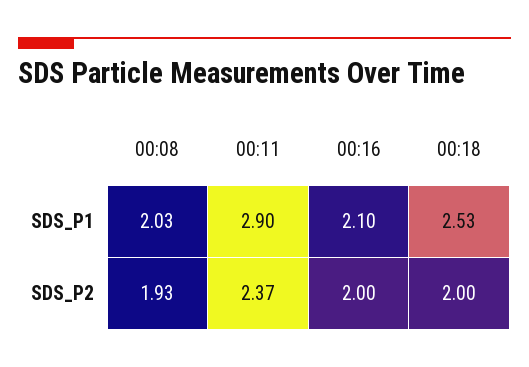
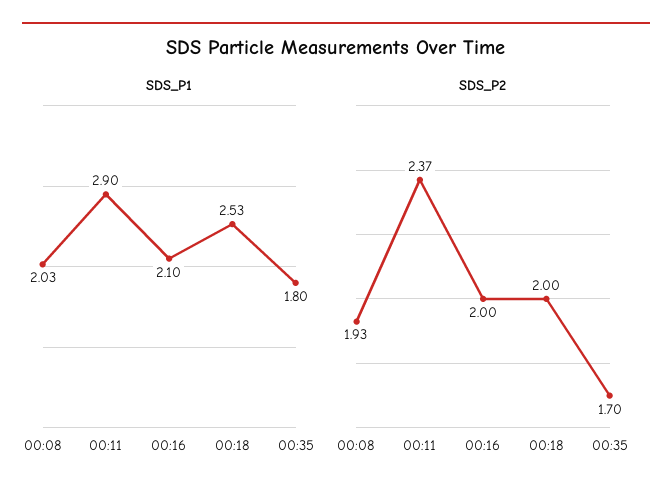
SDS_P1, 00:35: none -> 1.8
SDS_P2, 00:35: none -> 1.7

